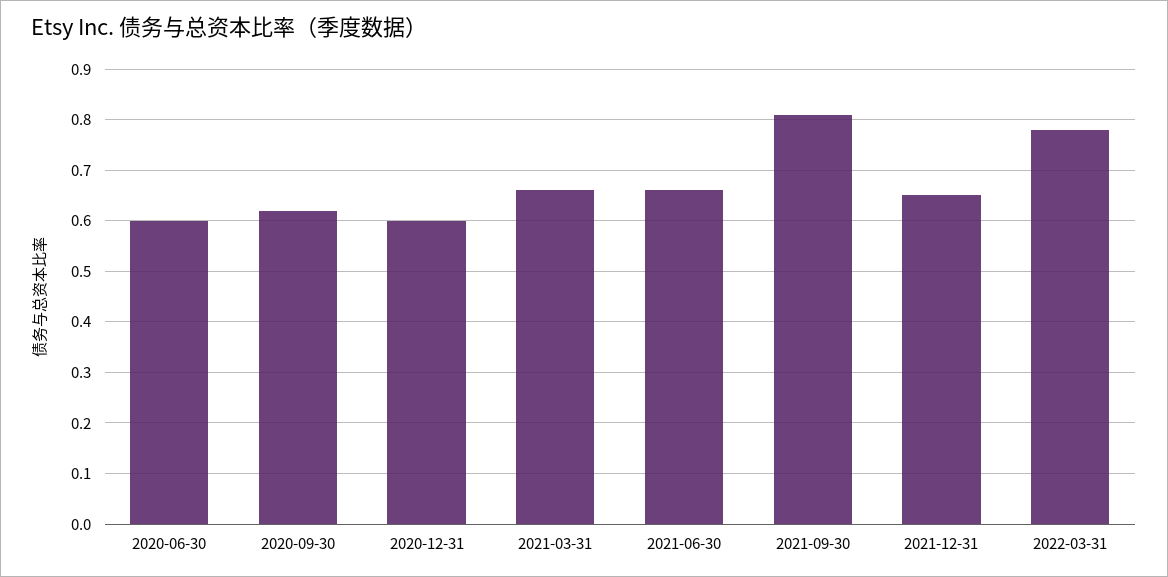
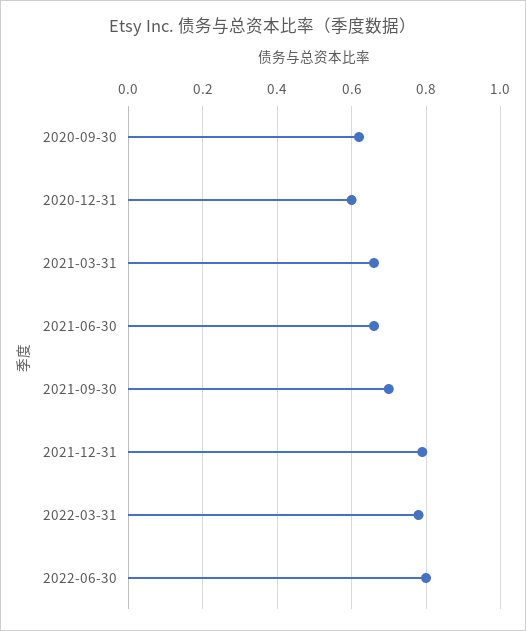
2020-06-30: 0.6 -> none
2021-09-30: 0.8 -> 0.7
2021-12-31: 0.65 -> 0.8
2022-06-30: none -> 0.8

